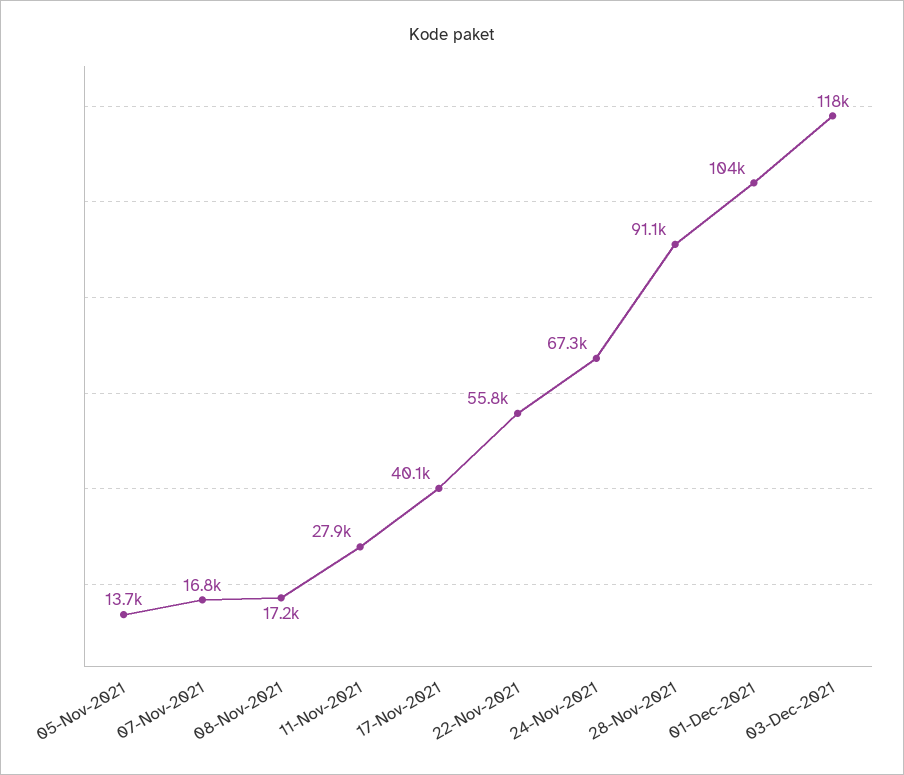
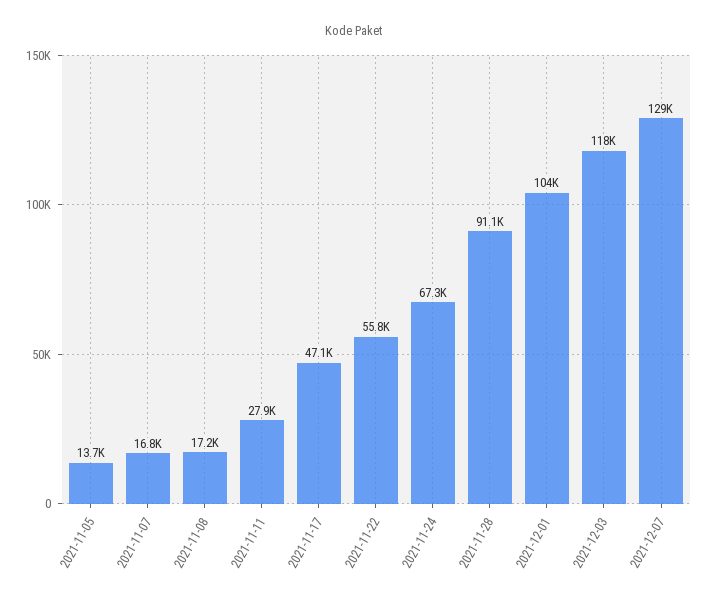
17-Nov-2021: 40100 -> 47100
2021-12-07: none -> 129000

